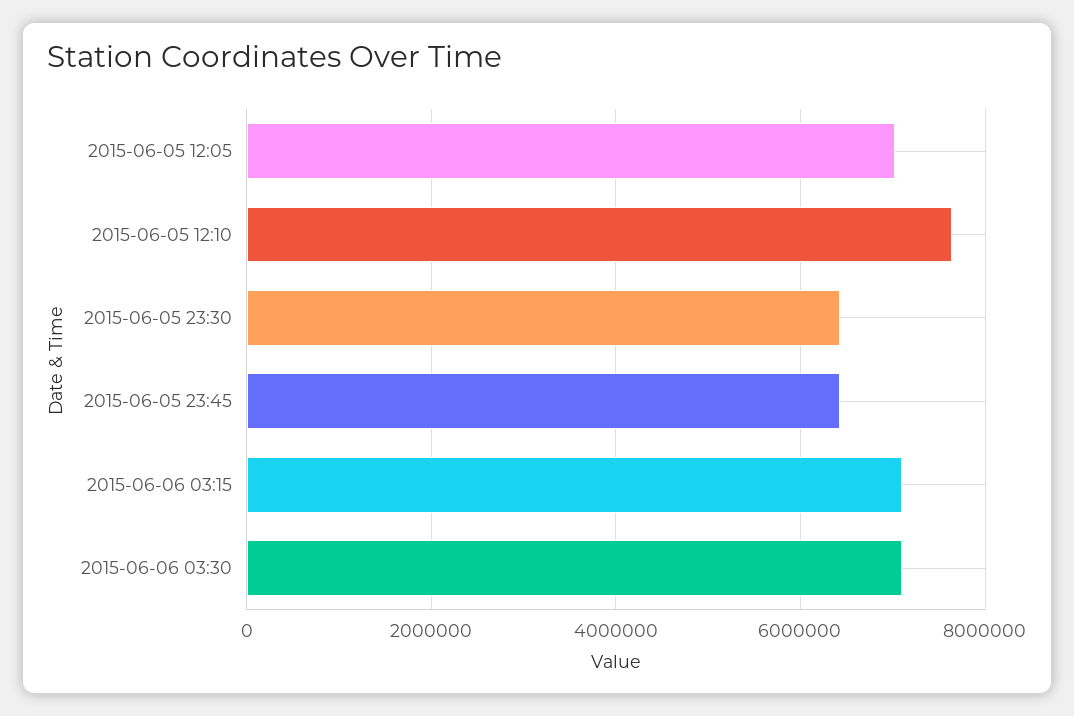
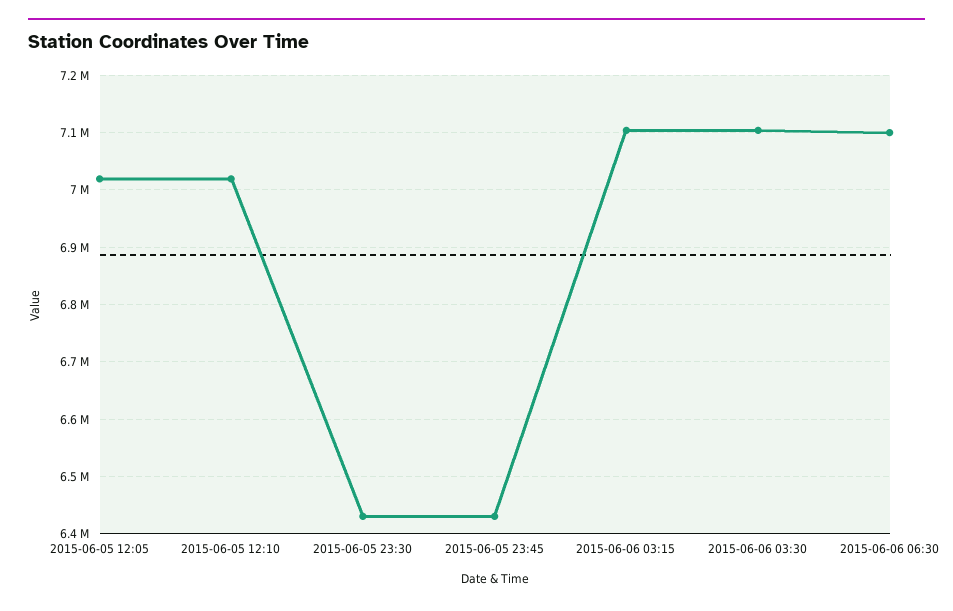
2015-06-05 12:10: 7600000 -> 7020000
2015-06-06 06:30: none -> 7100000

